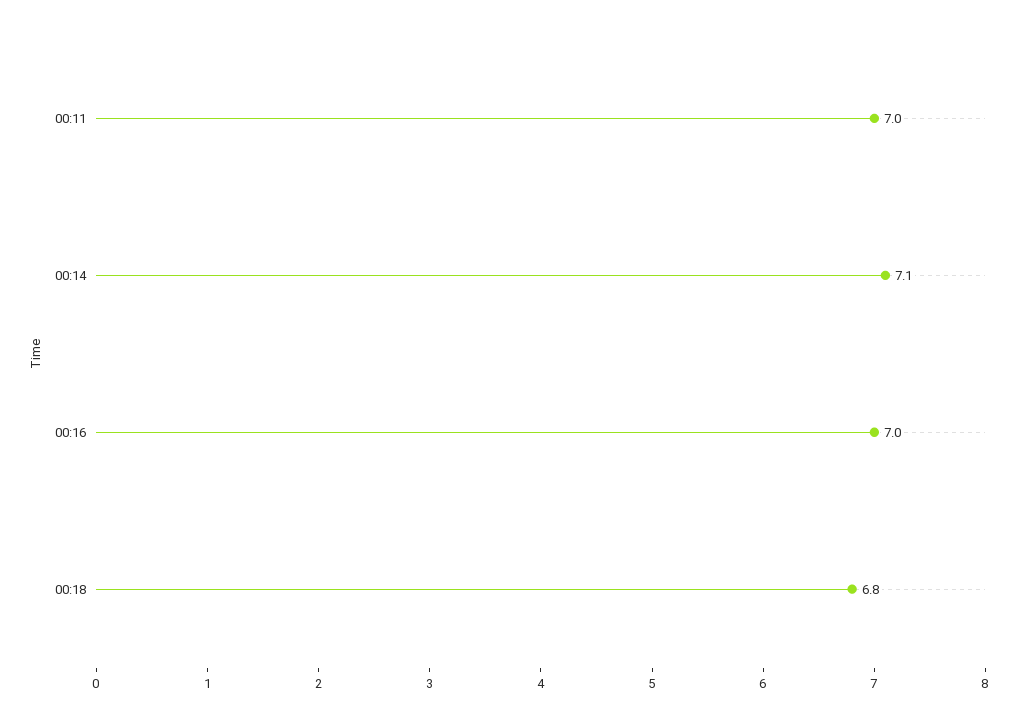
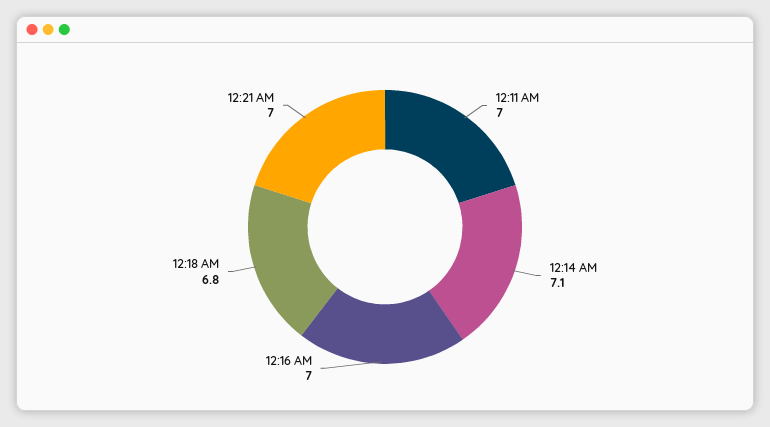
12:21 AM: none -> 7

